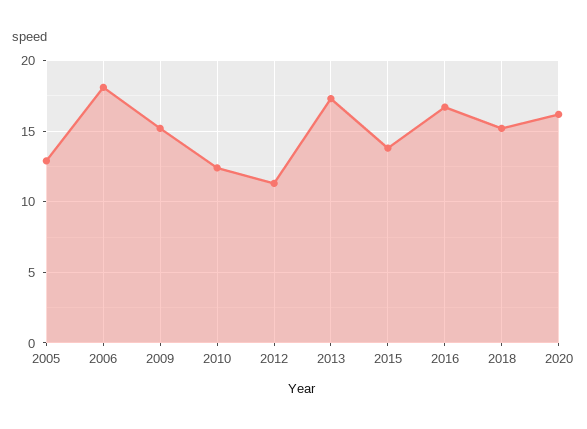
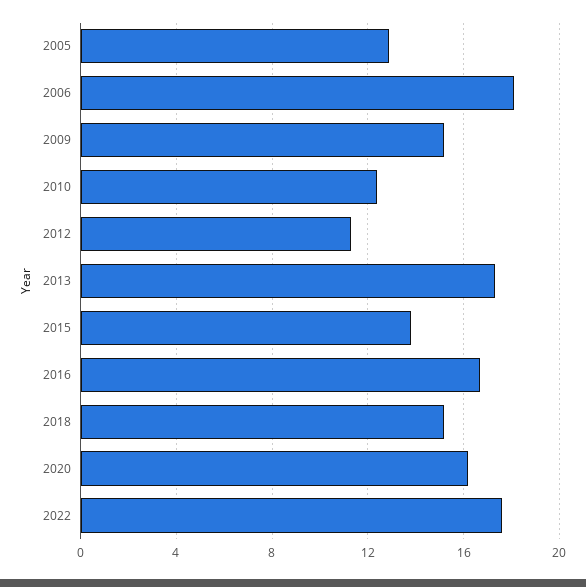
2022: none -> 17.5

